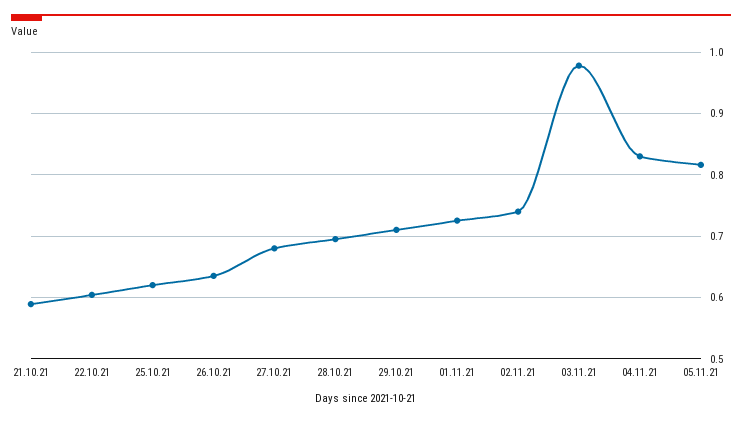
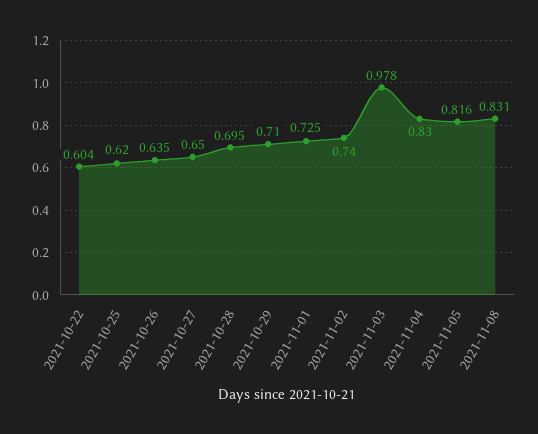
21.10.21: 0.59 -> none
27.10.21: 0.68 -> 0.65
2021-11-08: none -> 0.831

